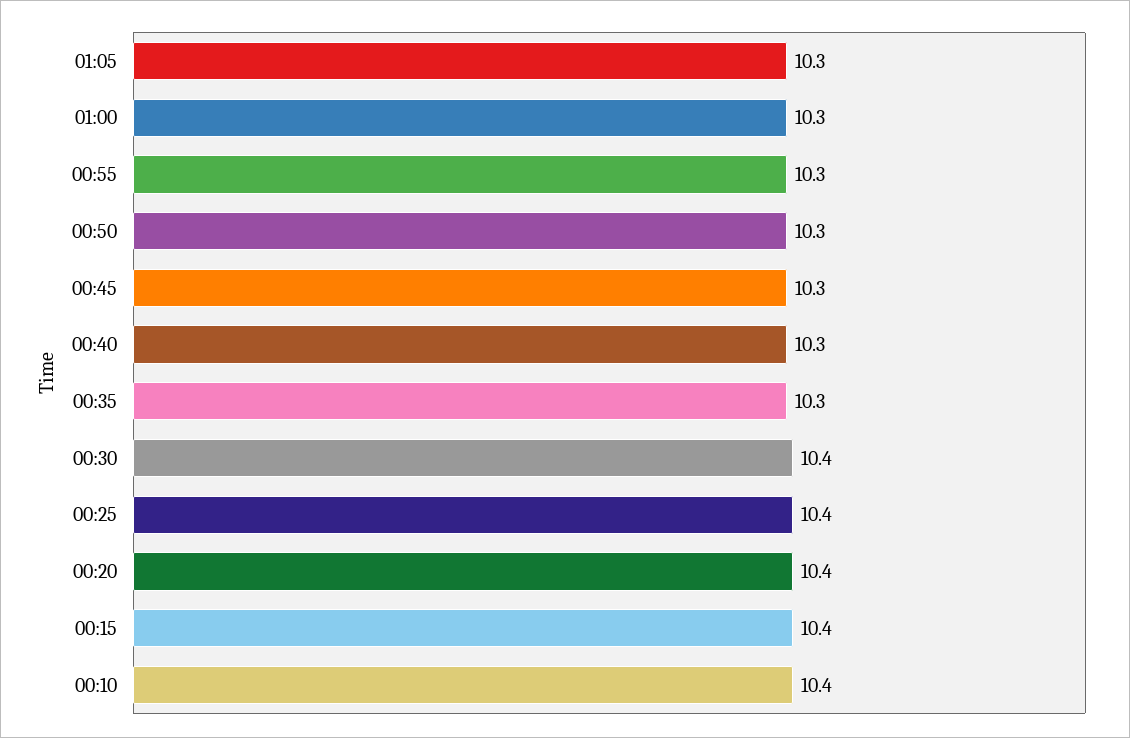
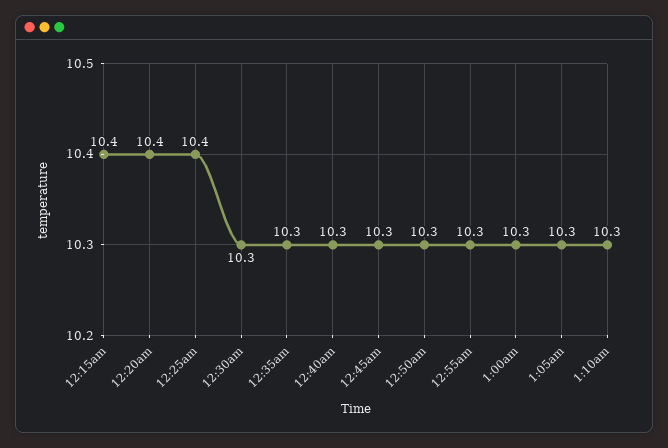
00:30: 10.4 -> 10.3
00:10: 10.4 -> none
1:10am: none -> 10.3

